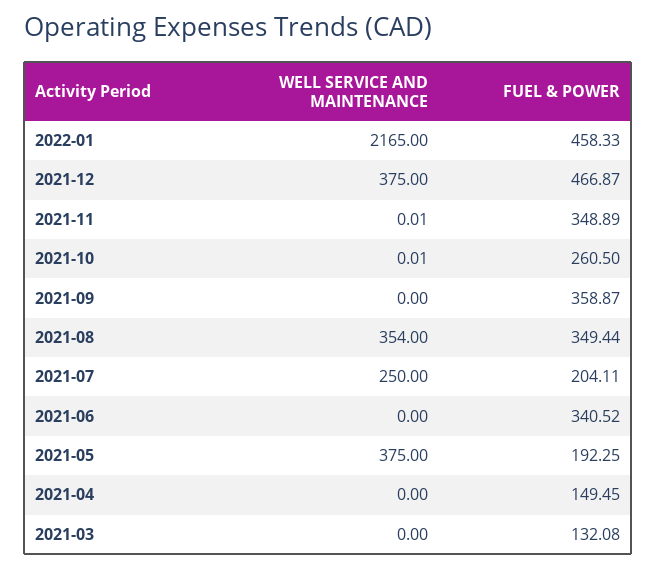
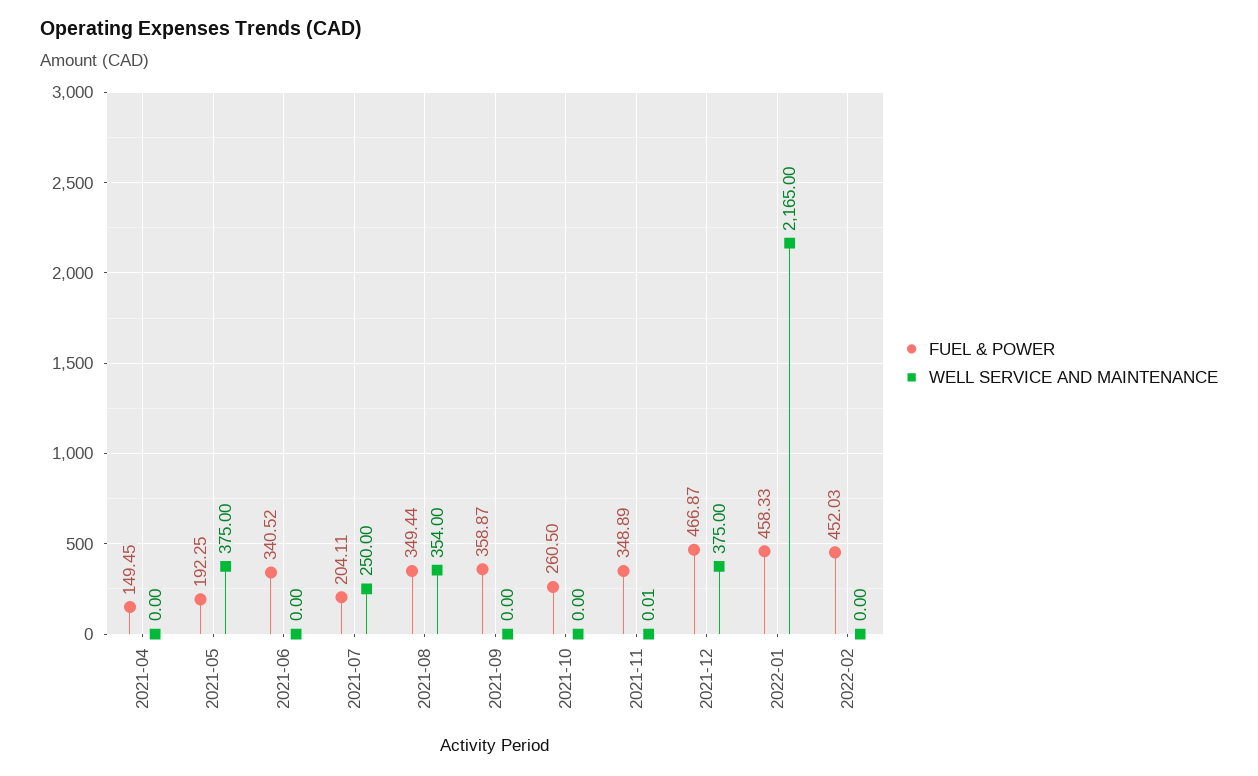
WELL SERVICE AND MAINTENANCE, 2021-10: 0.01 -> 0
WELL SERVICE AND MAINTENANCE, 2021-03: 0 -> none
FUEL & POWER, 2021-03: 132.08 -> none
FUEL & POWER, 2022-02: none -> 452.03
WELL SERVICE AND MAINTENANCE, 2022-02: none -> 0

